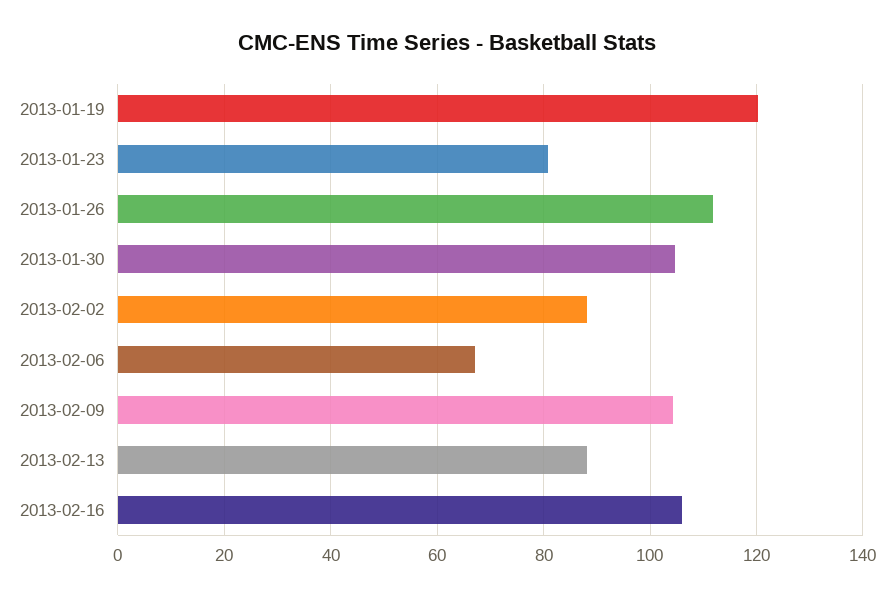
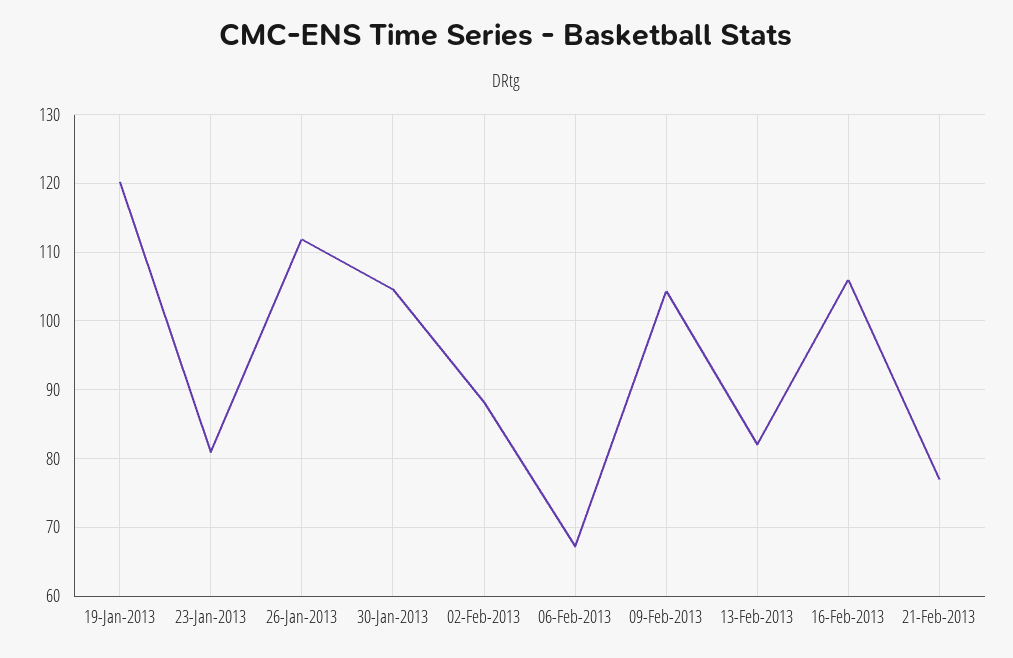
2013-02-13: 88 -> 82
21-Feb-2013: none -> 77

